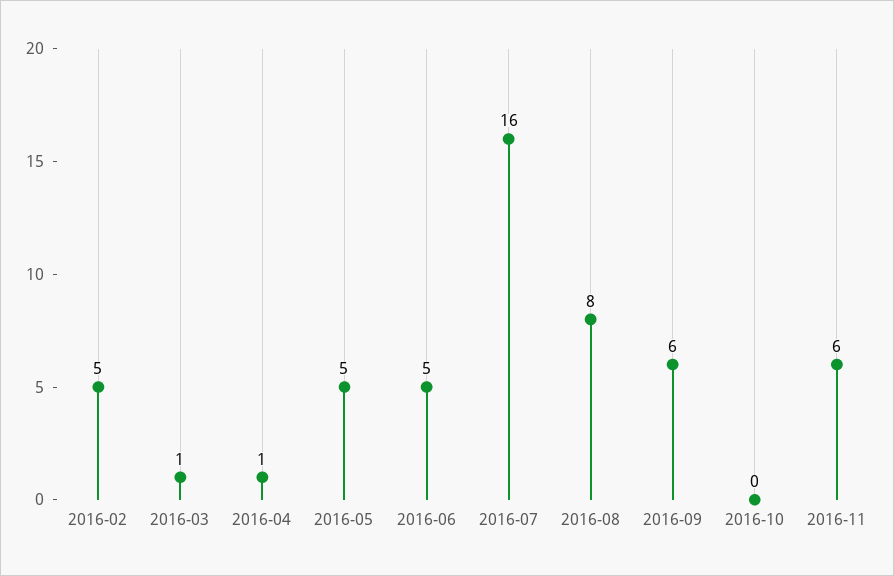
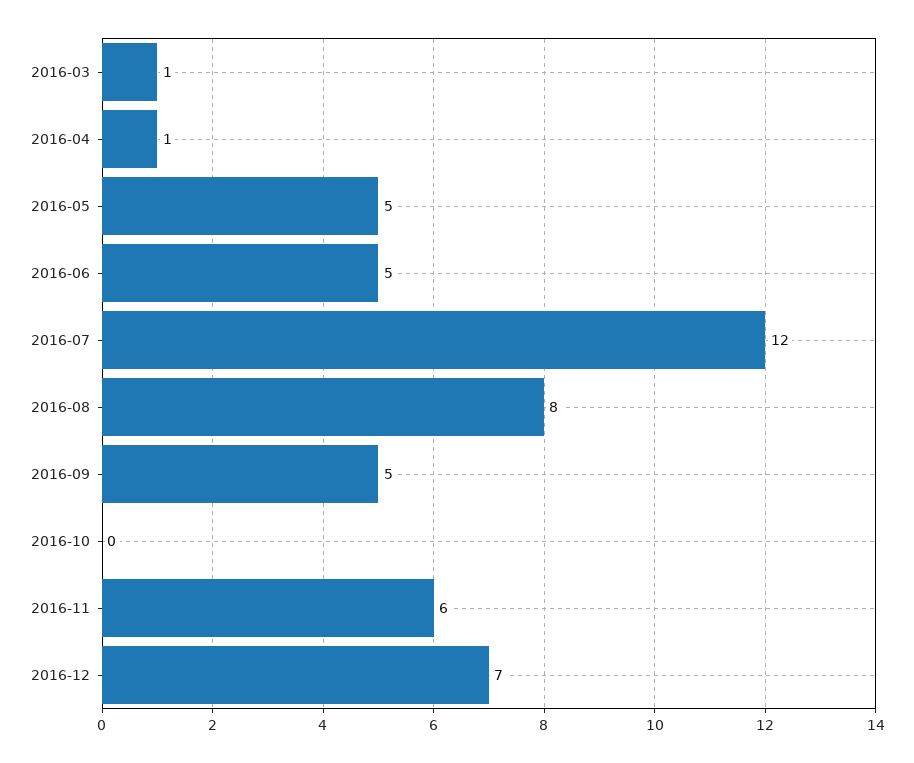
2016-02: 5 -> none
2016-07: 16 -> 12
2016-09: 6 -> 5
2016-12: none -> 7

